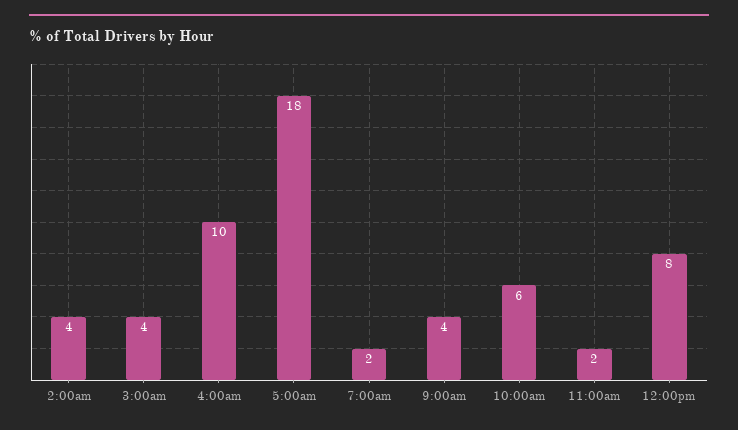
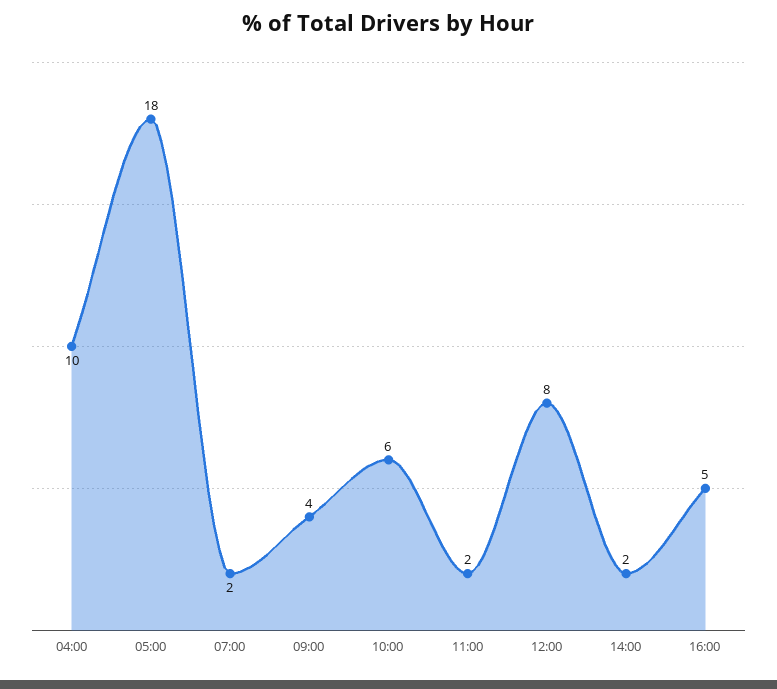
2:00am: 4 -> none
3:00am: 4 -> none
14:00: none -> 2
16:00: none -> 5

